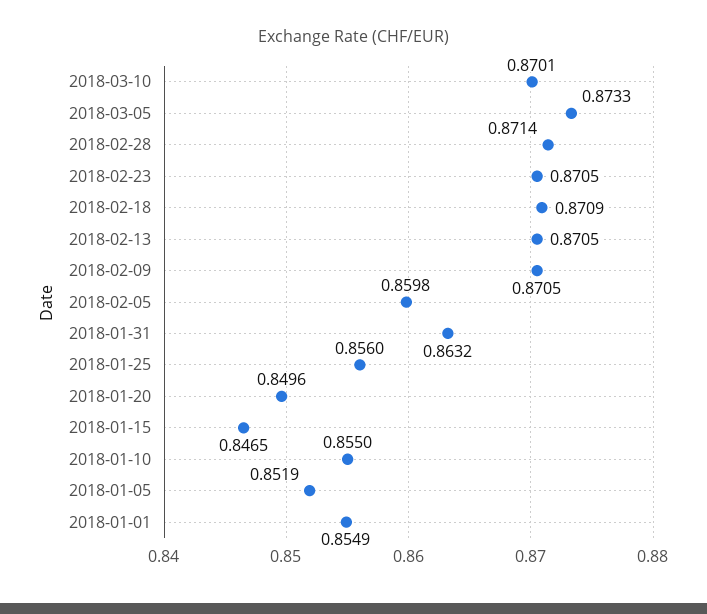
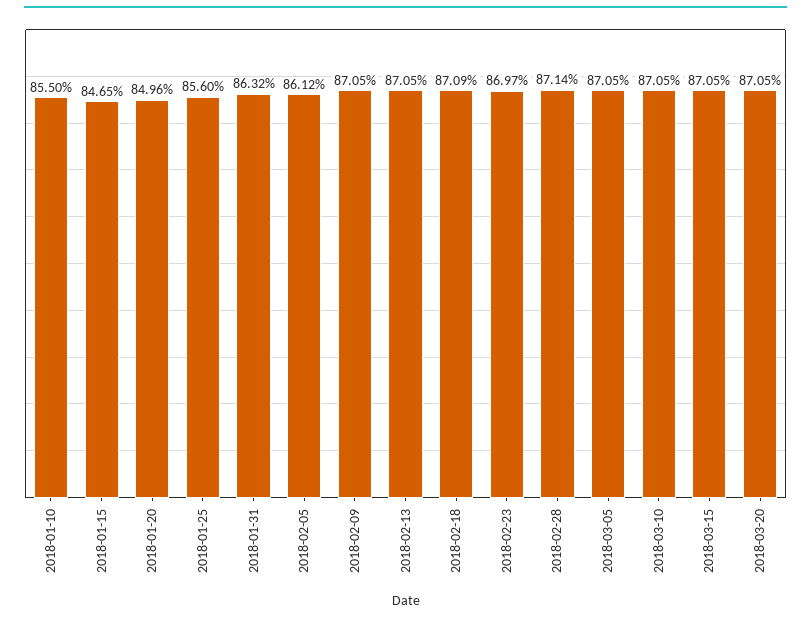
2018-03-10: 0.8701 -> 0.8705
2018-03-05: 0.8733 -> 0.8705
2018-02-23: 0.8705 -> 0.8697
2018-02-05: 0.8598 -> 0.8612
2018-01-05: 0.8519 -> none
2018-01-01: 0.8549 -> none
2018-03-15: none -> 0.8705
2018-03-20: none -> 0.8705

